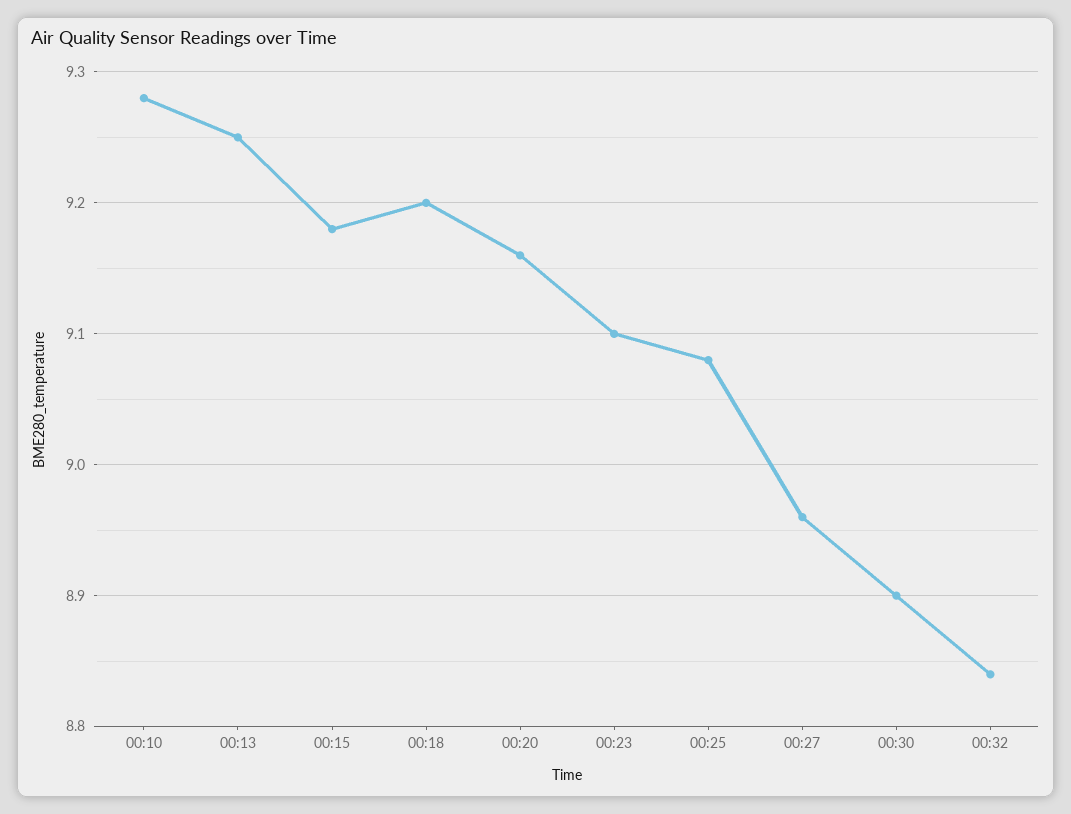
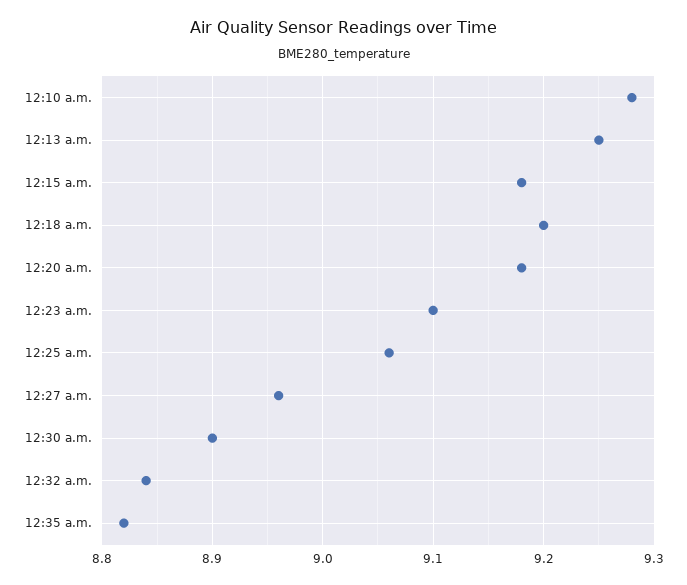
00:20: 9.16 -> 9.18
00:25: 9.08 -> 9.06
12:35 a.m.: none -> 8.82

